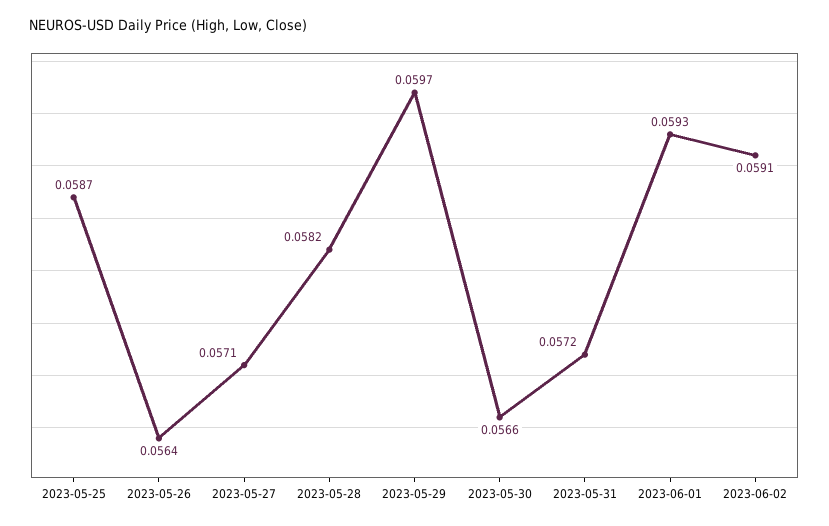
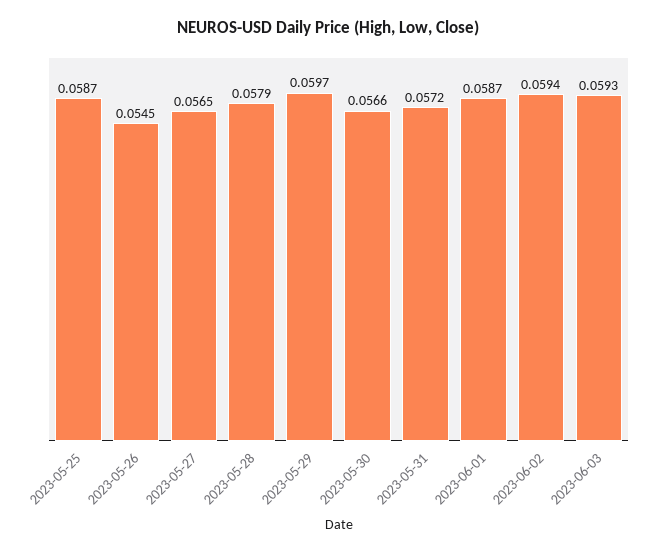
2023-05-26: 0.0564 -> 0.0545
2023-05-27: 0.0571 -> 0.0565
2023-05-28: 0.0582 -> 0.0579
2023-06-01: 0.0593 -> 0.0587
2023-06-02: 0.0591 -> 0.0594
2023-06-03: none -> 0.0593

